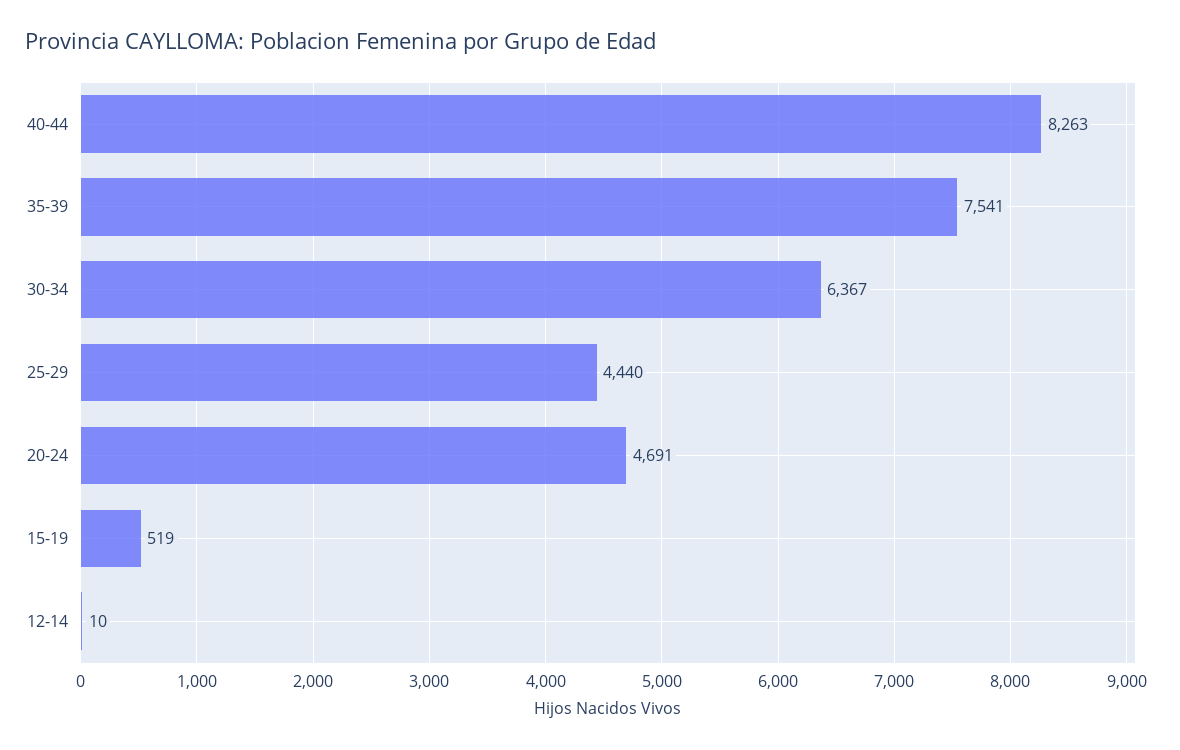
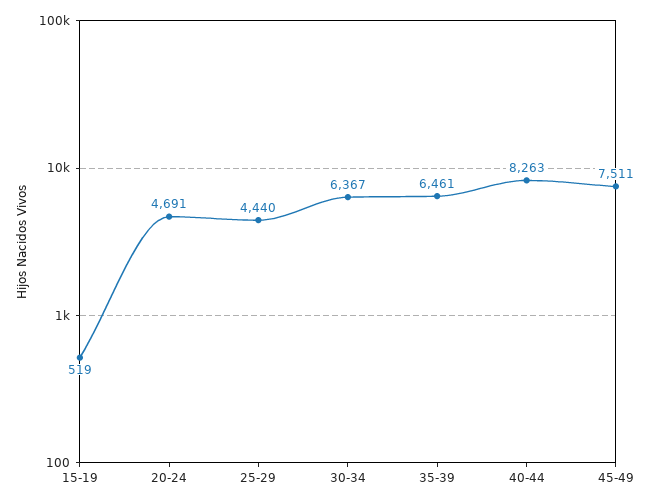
35-39: 7541 -> 6461
12-14: 10 -> none
45-49: none -> 7511

